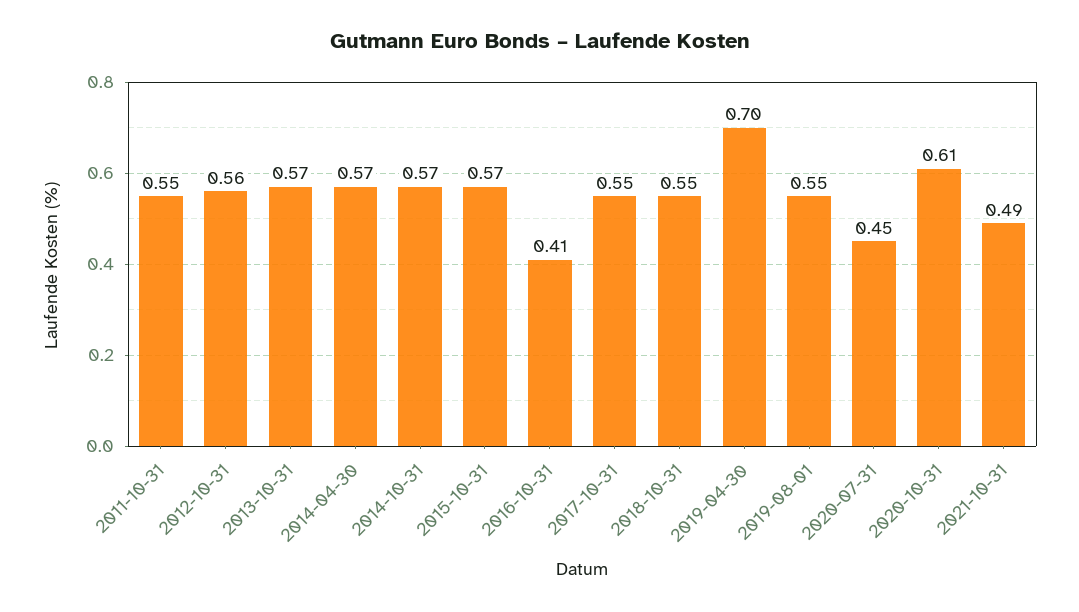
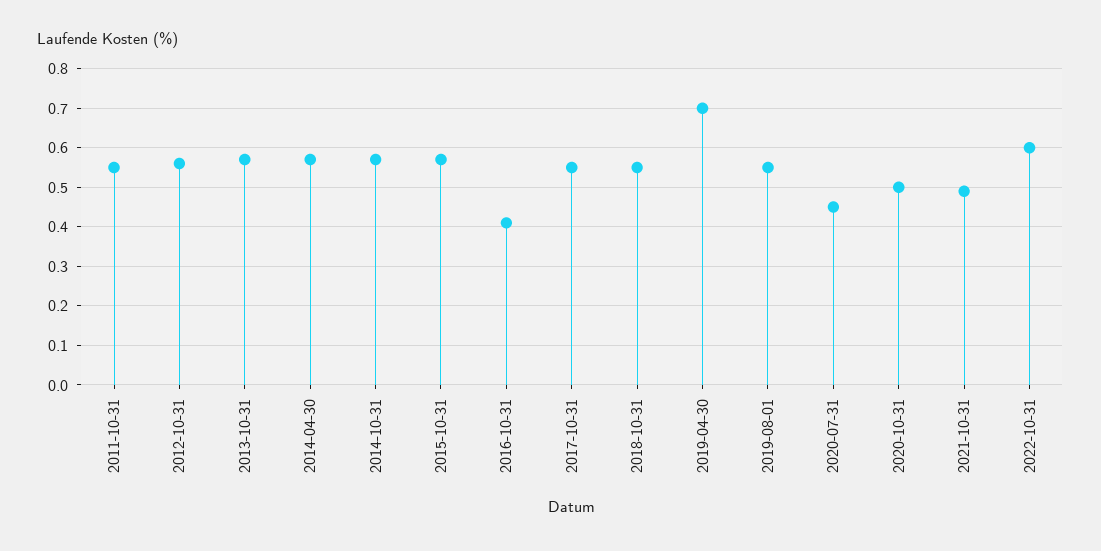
2020-10-31: 0.61 -> 0.5
2022-10-31: none -> 0.6

